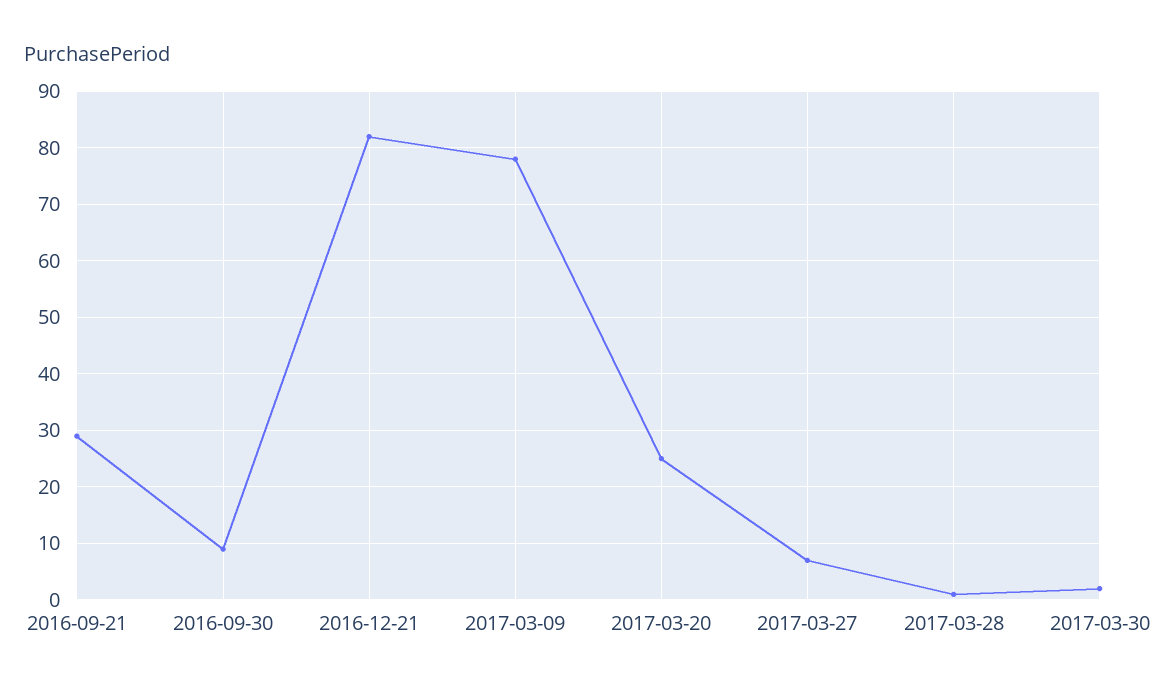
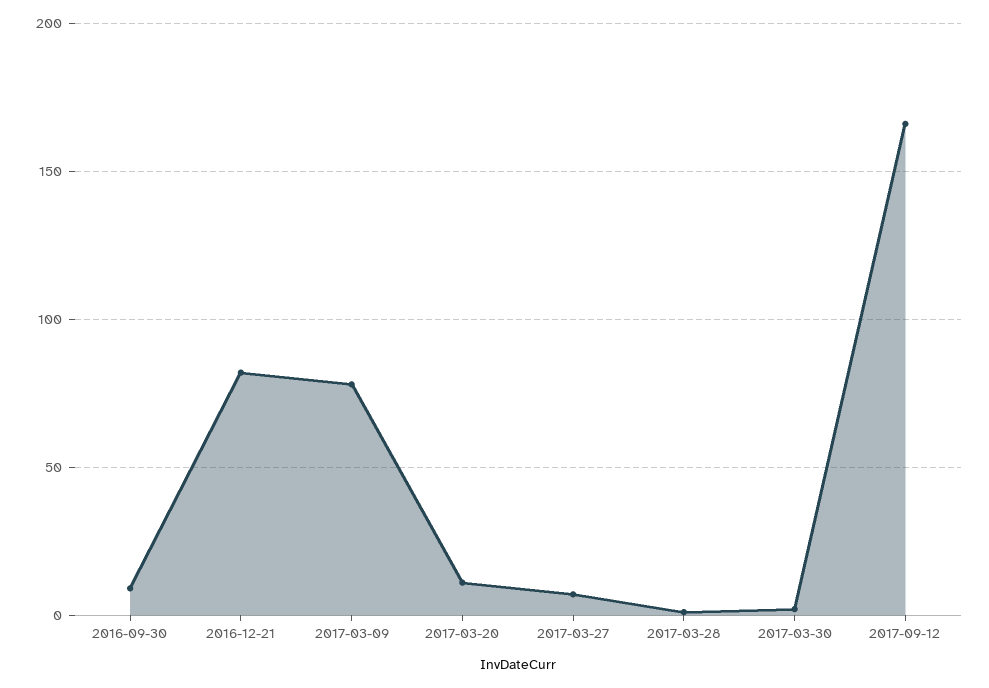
2016-09-21: 30 -> none
2017-03-20: 25 -> 10
2017-09-12: none -> 165

